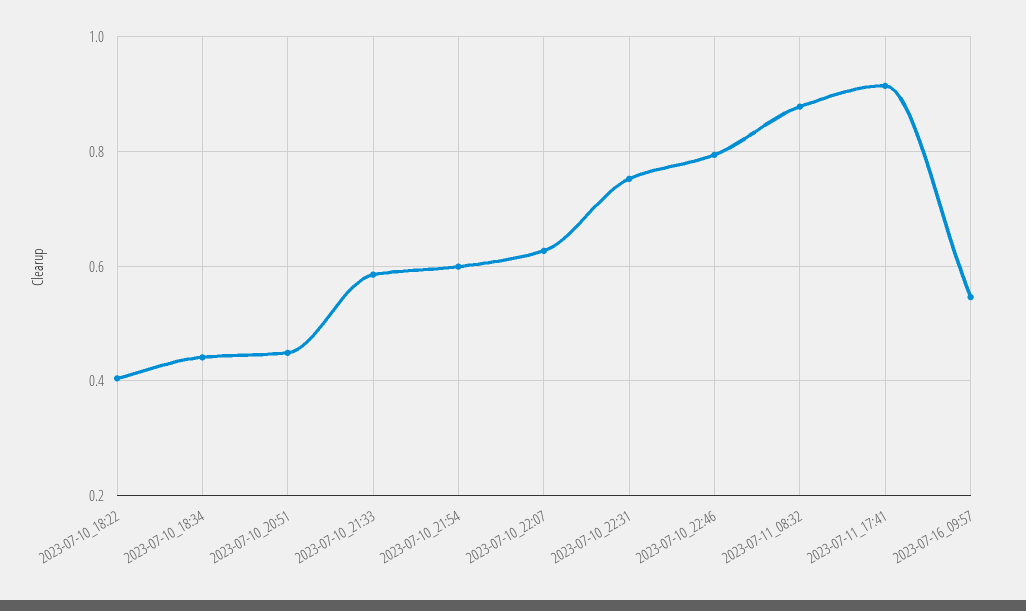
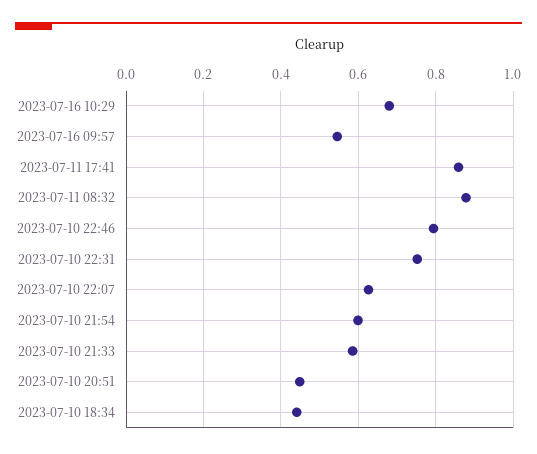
2023-07-10_18:22: 0.4 -> none
2023-07-11_17:41: 0.92 -> 0.86
2023-07-16 10:29: none -> 0.68

